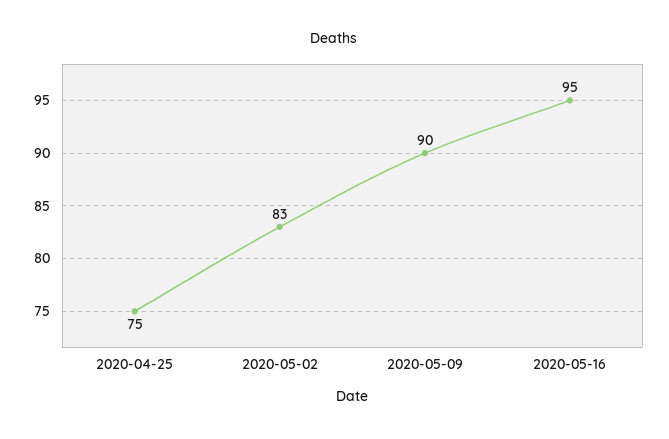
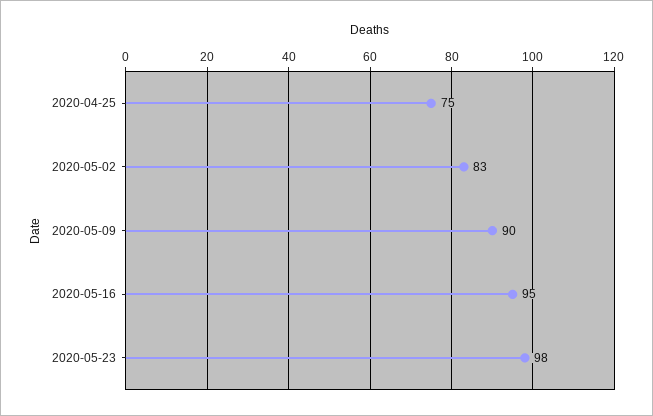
2020-05-23: none -> 98

